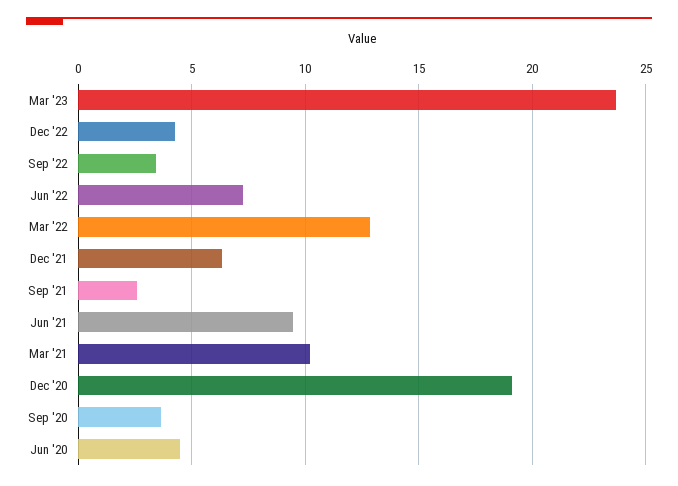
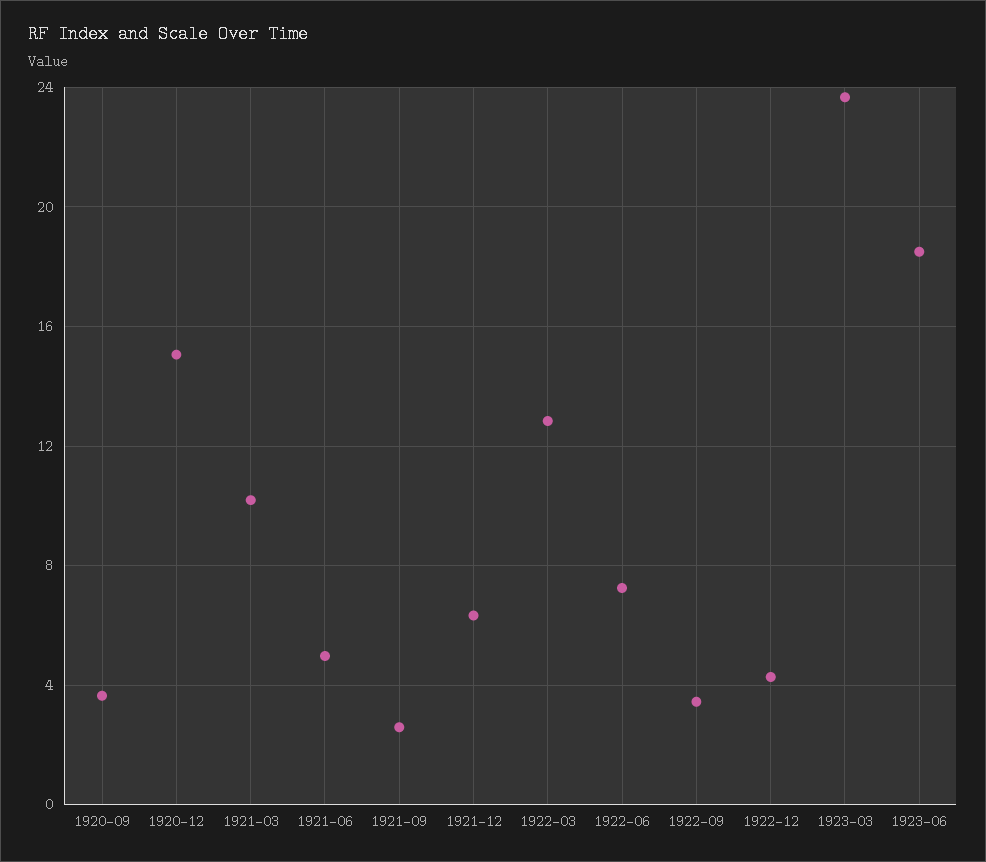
Jun '21: 9.5 -> 5
Dec '20: 19 -> 15
Jun '20: 4.5 -> none
1923-06: none -> 18.5

